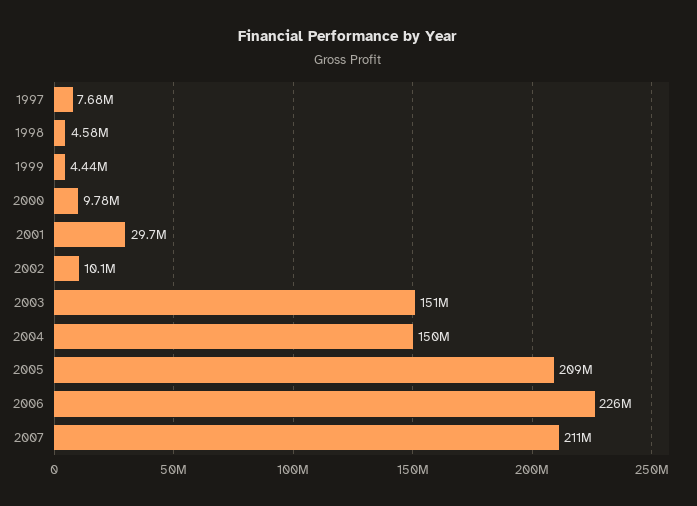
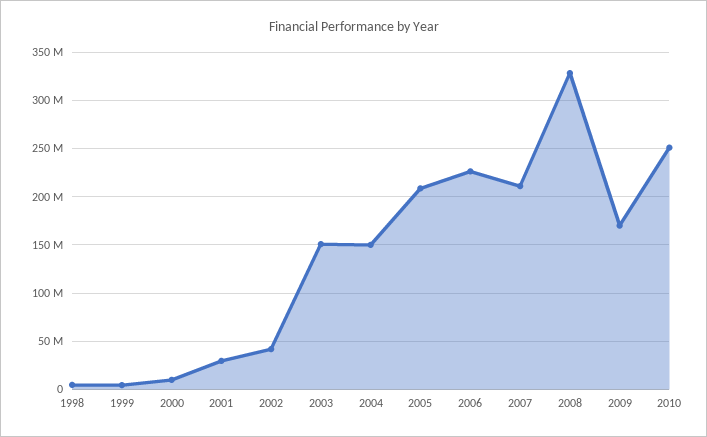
1997: 7680000 -> none
2002: 10100000 -> 40000000
2008: none -> 330000000
2009: none -> 170000000
2010: none -> 250000000

